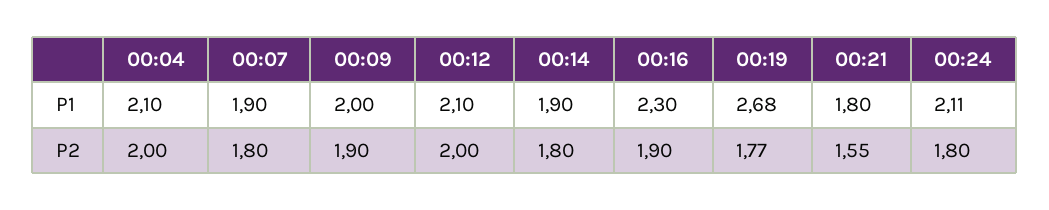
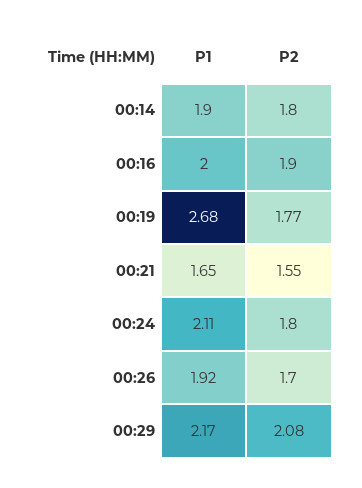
00:04, P1: 2.1 -> none
00:07, P1: 1.9 -> none
00:09, P1: 2 -> none
00:12, P1: 2.1 -> none
00:16, P1: 2.3 -> 2
00:21, P1: 1.8 -> 1.65
00:04, P2: 2 -> none
00:07, P2: 1.8 -> none
00:09, P2: 1.9 -> none
00:12, P2: 2 -> none
00:26, P1: none -> 1.92
00:26, P2: none -> 1.7
00:29, P1: none -> 2.17
00:29, P2: none -> 2.08

